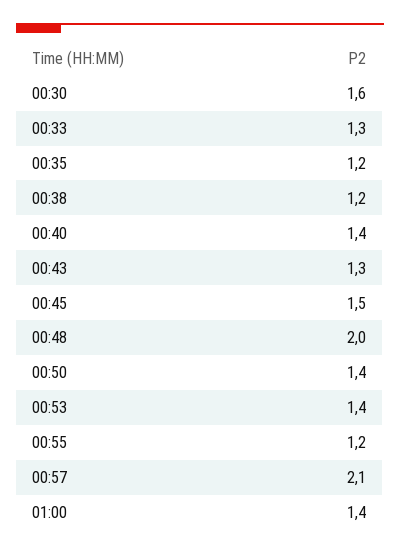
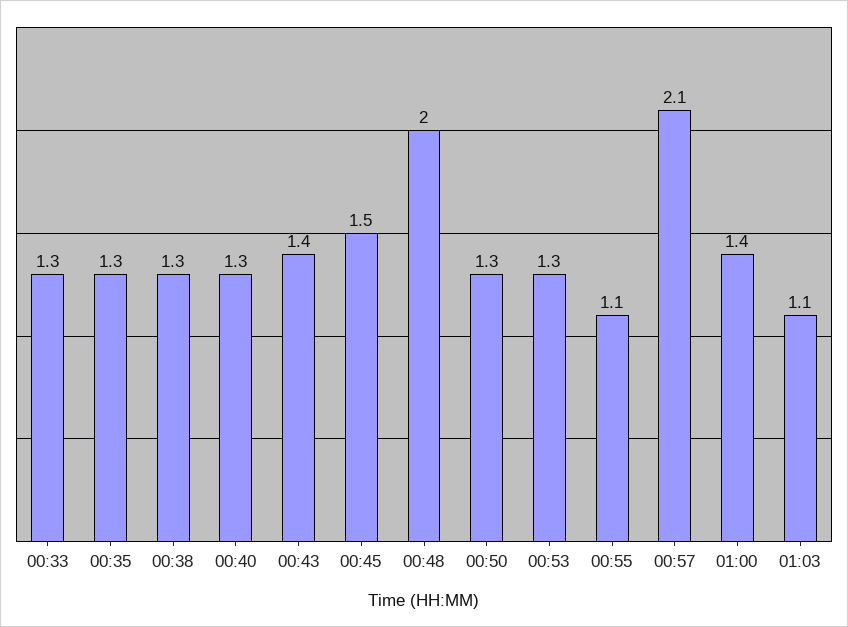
00:30: 1.6 -> none
00:35: 1.2 -> 1.3
00:38: 1.2 -> 1.3
00:40: 1.4 -> 1.3
00:43: 1.3 -> 1.4
00:50: 1.4 -> 1.3
00:53: 1.4 -> 1.3
00:55: 1.2 -> 1.1
01:03: none -> 1.1

